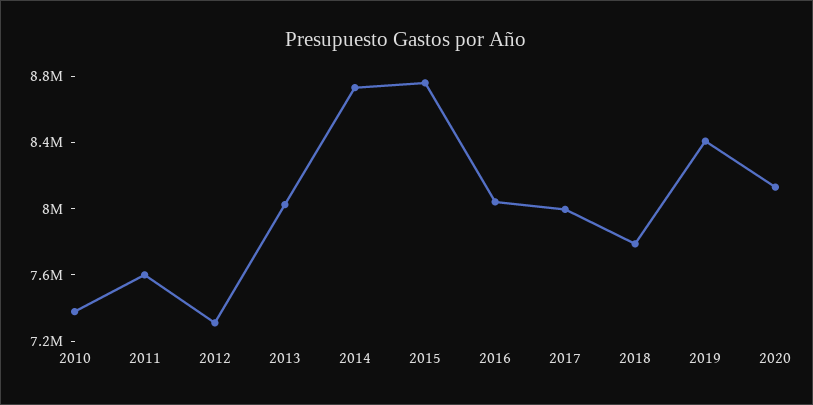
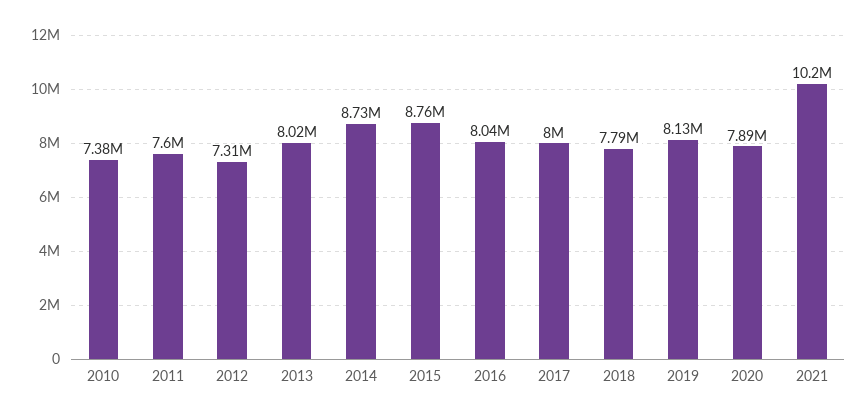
2019: 8400000 -> 8130000
2020: 8100000 -> 7890000
2021: none -> 10200000

